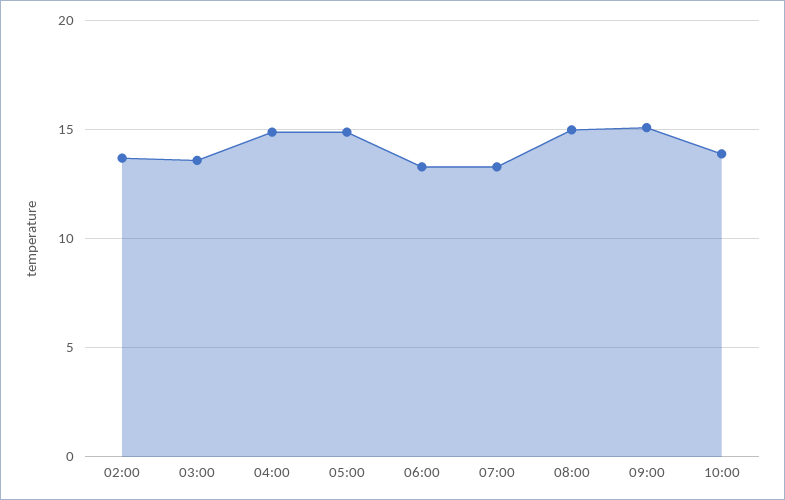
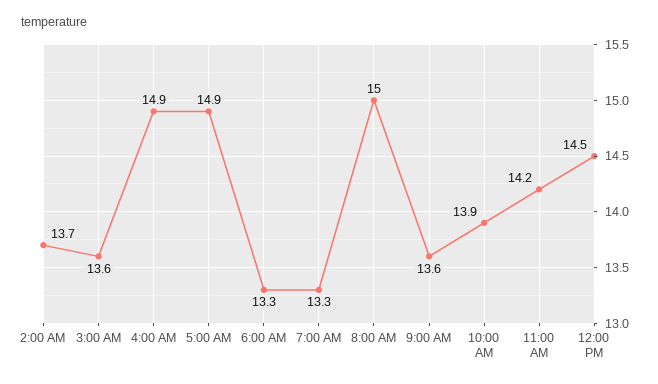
09:00: 15 -> 13.6
11:00 AM: none -> 14.2
12:00 PM: none -> 14.5

